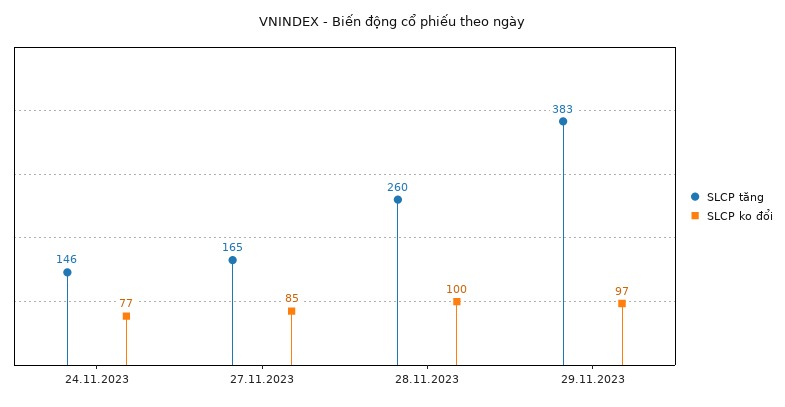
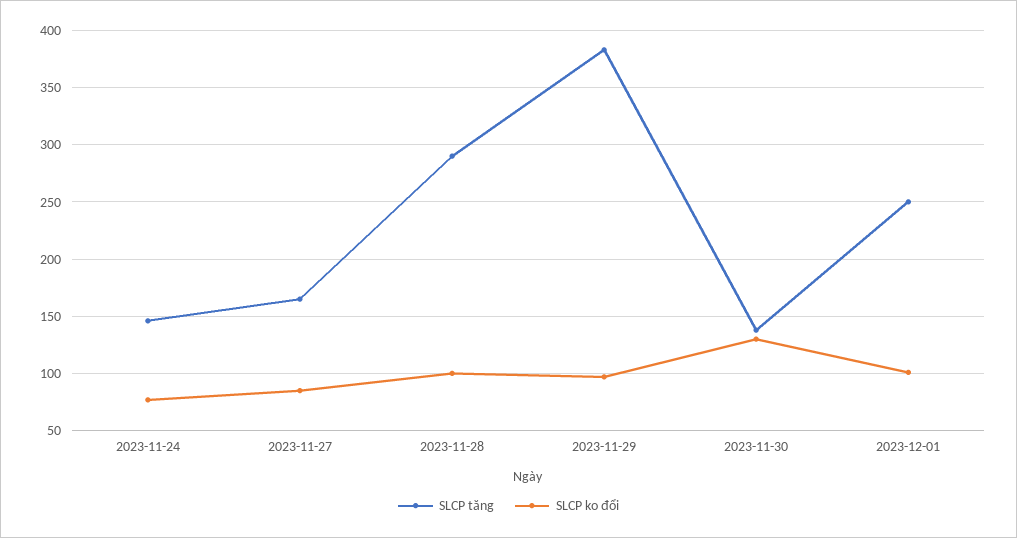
SLCP tăng, 28.11.2023: 260 -> 290
SLCP tăng, 2023-11-30: none -> 140
SLCP ko đổi, 2023-11-30: none -> 130
SLCP tăng, 2023-12-01: none -> 250
SLCP ko đổi, 2023-12-01: none -> 100

